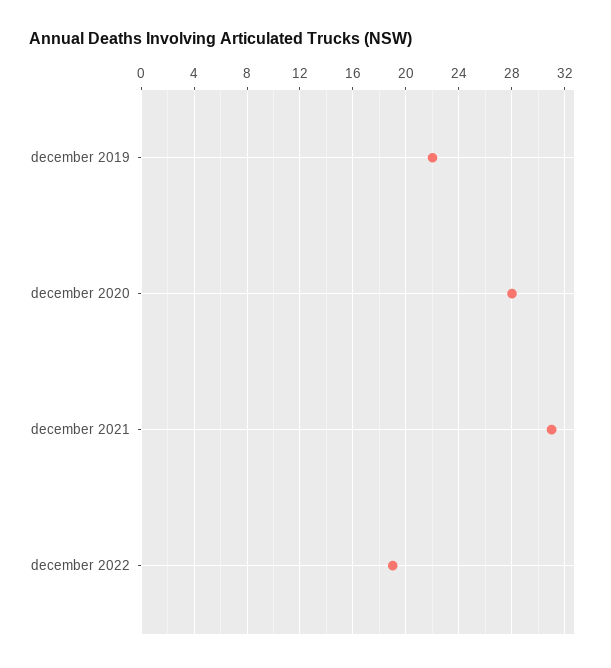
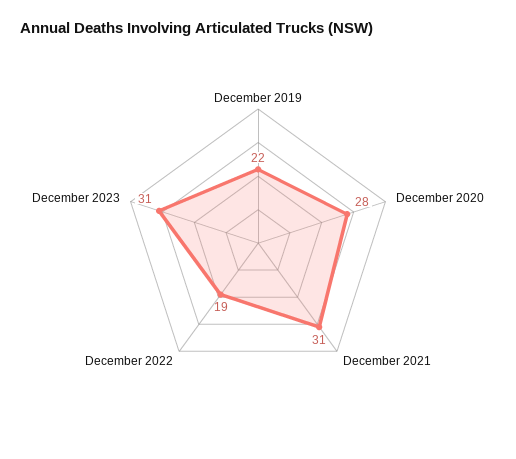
December 2023: none -> 31

